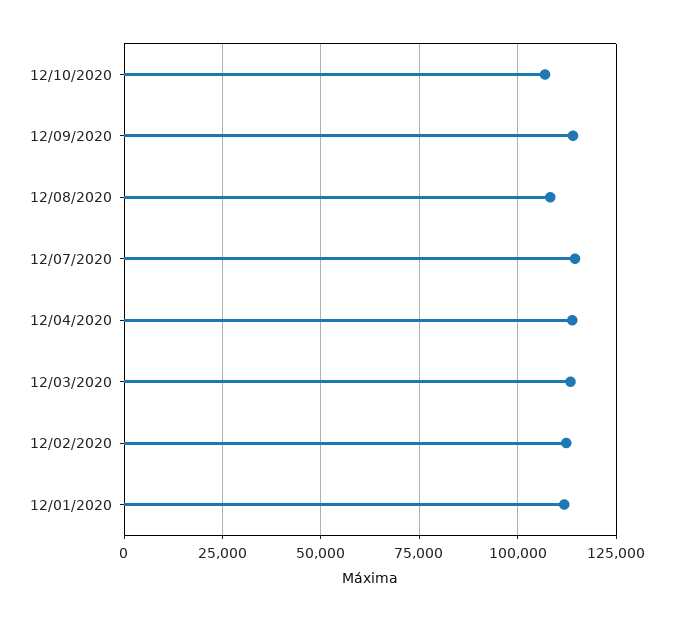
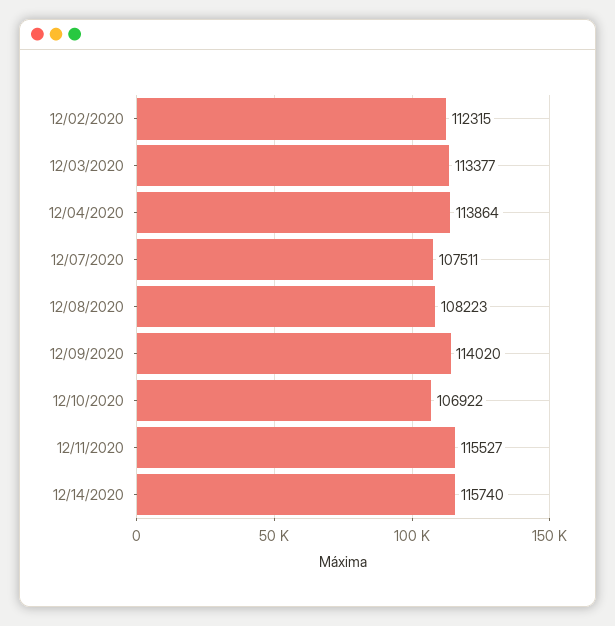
12/07/2020: 115000 -> 107511
12/01/2020: 112500 -> none
12/11/2020: none -> 115527
12/14/2020: none -> 115740

